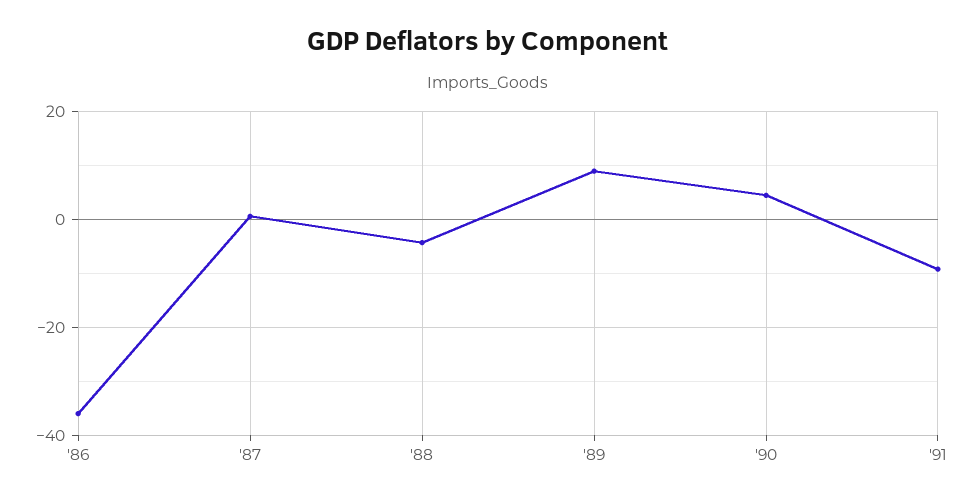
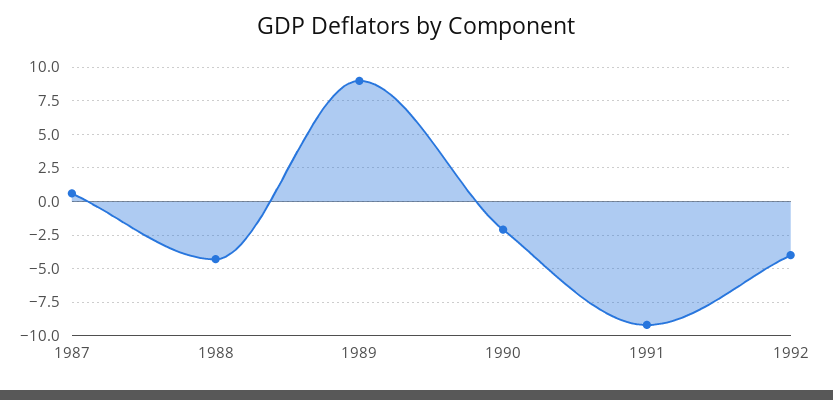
'86: -36 -> none
'90: 4 -> -2
1992: none -> -4

